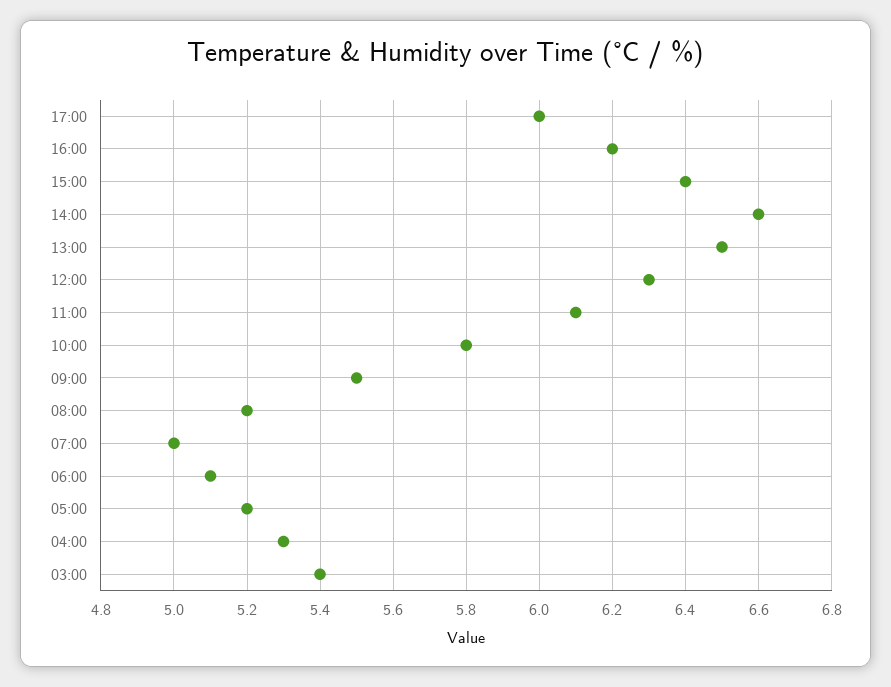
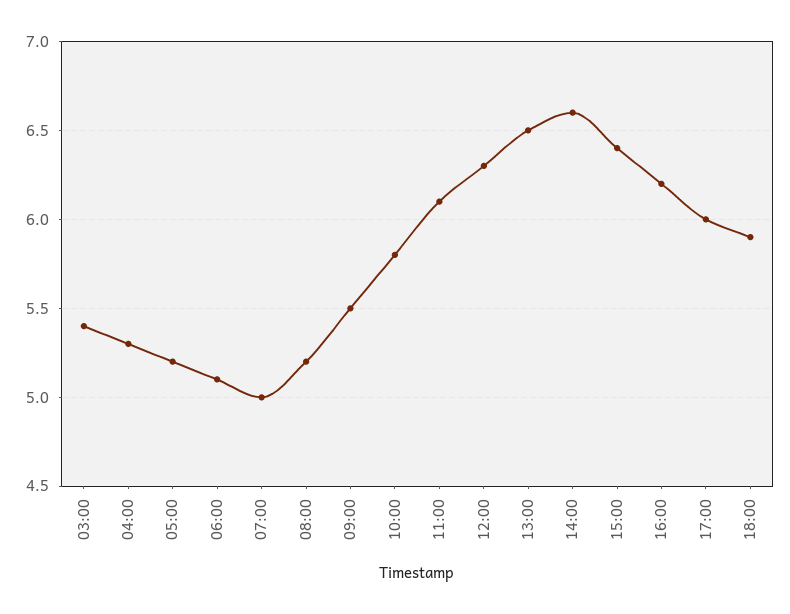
18:00: none -> 5.9

